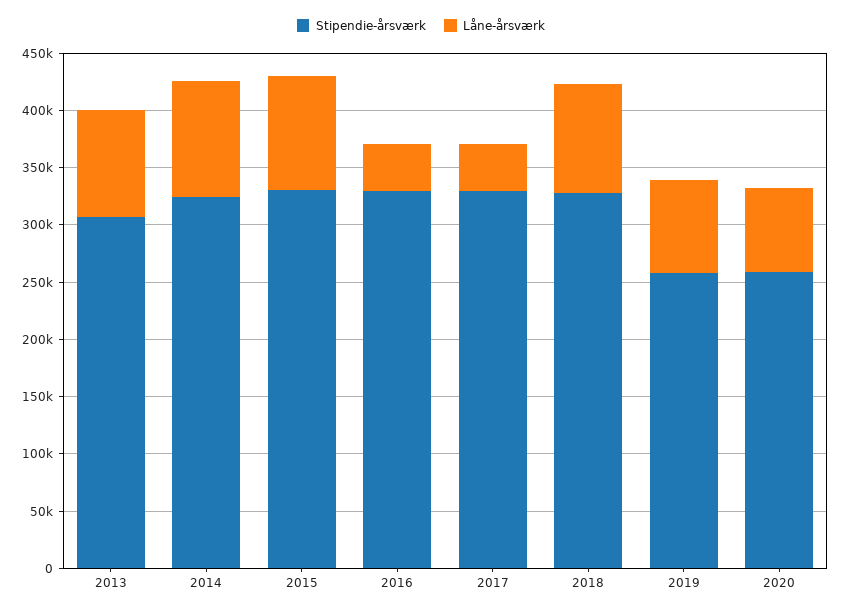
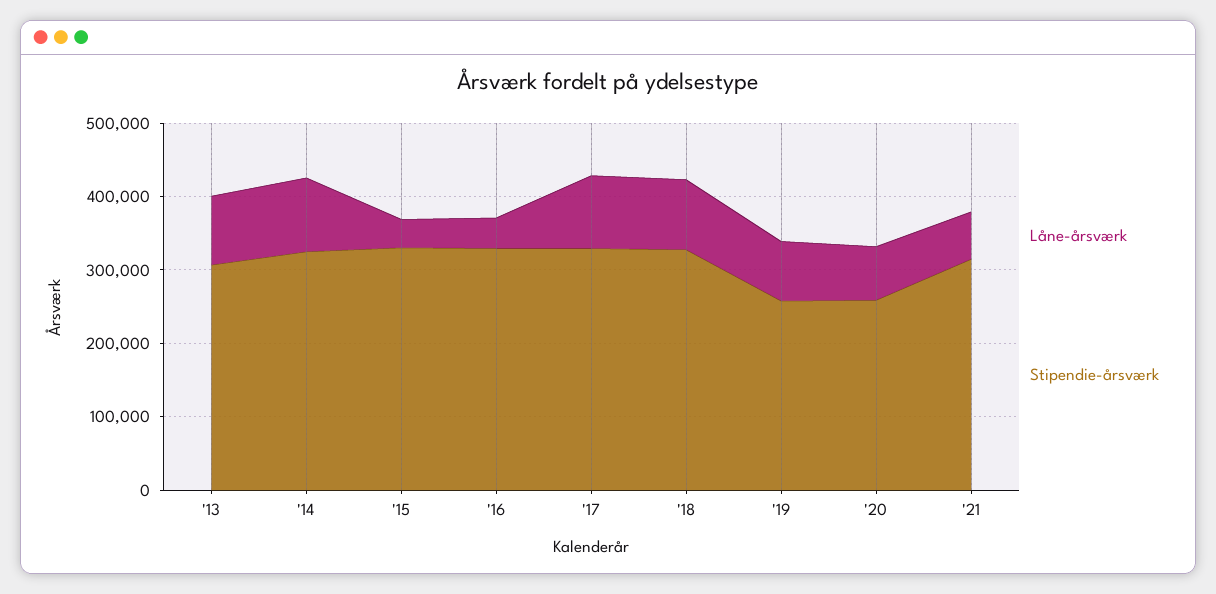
Låne-årsværk, 2015: 100000 -> 40000
Låne-årsværk, 2017: 40000 -> 100000
Låne-årsværk, '21: none -> 60000
Stipendie-årsværk, '21: none -> 320000

